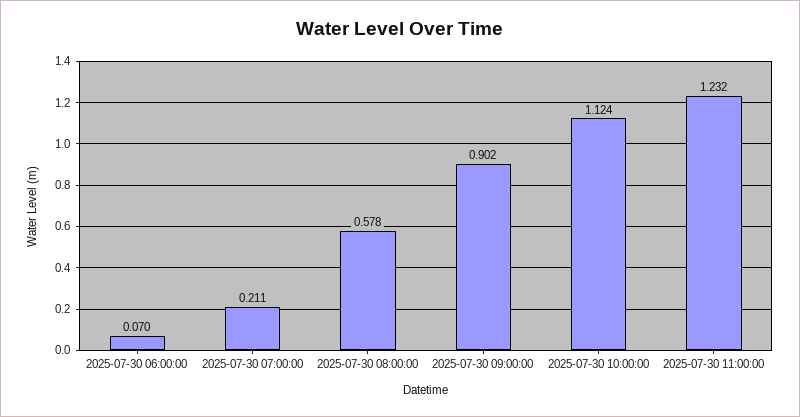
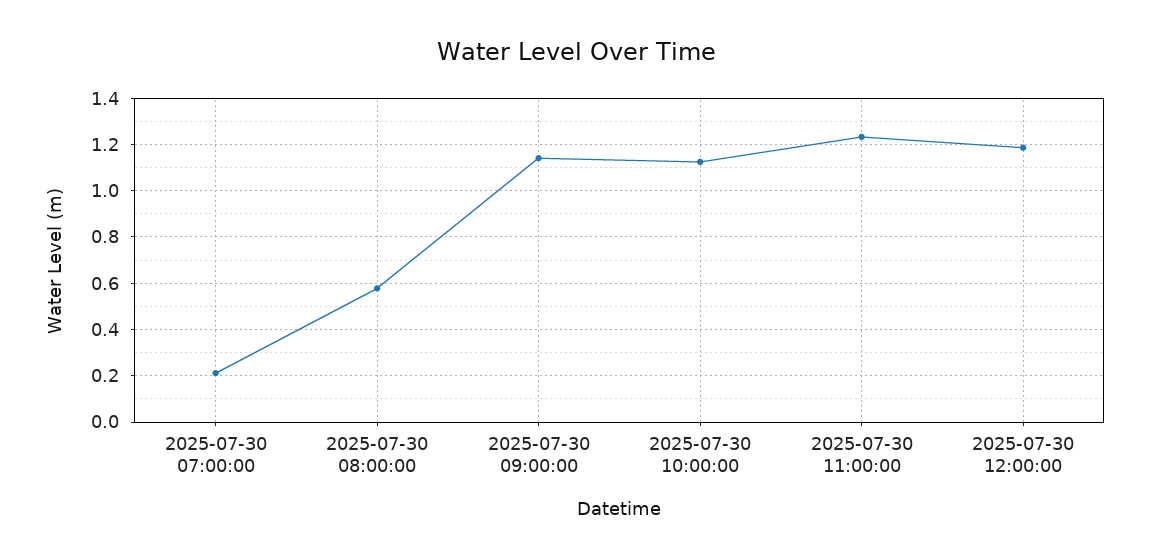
2025-07-30 06:00:00: 0.07 -> none
2025-07-30 09:00:00: 0.902 -> 1.15
2025-07-30 12:00:00: none -> 1.2

